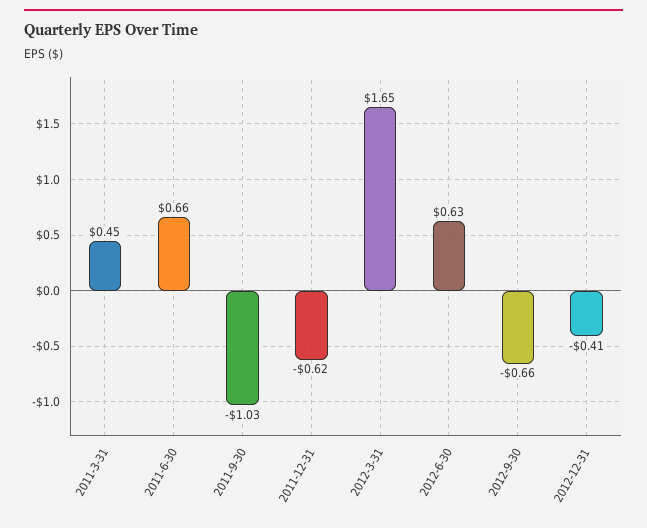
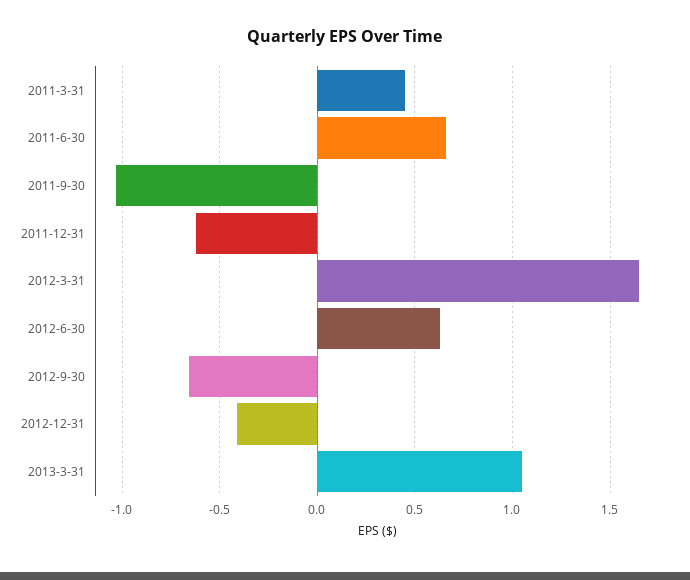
2013-3-31: none -> 1.05

